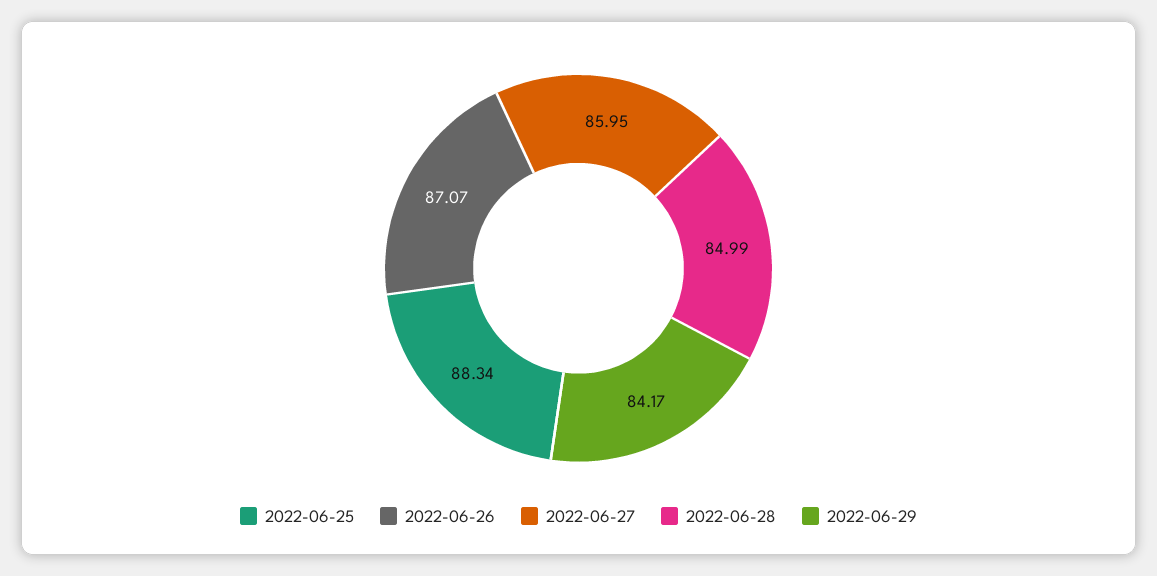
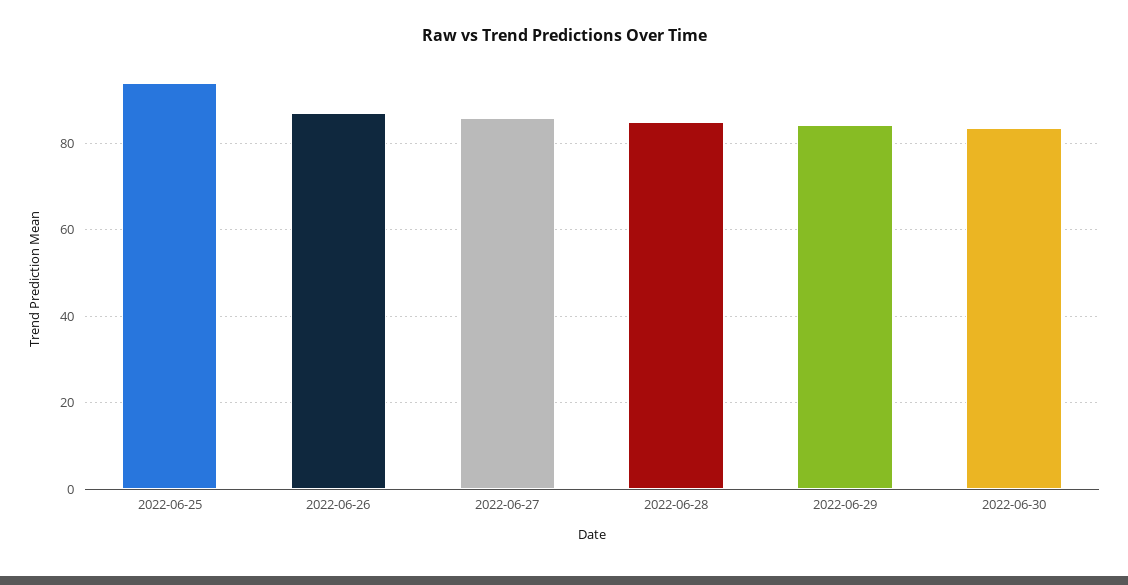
2022-06-25: 88.34 -> 94
2022-06-30: none -> 84

